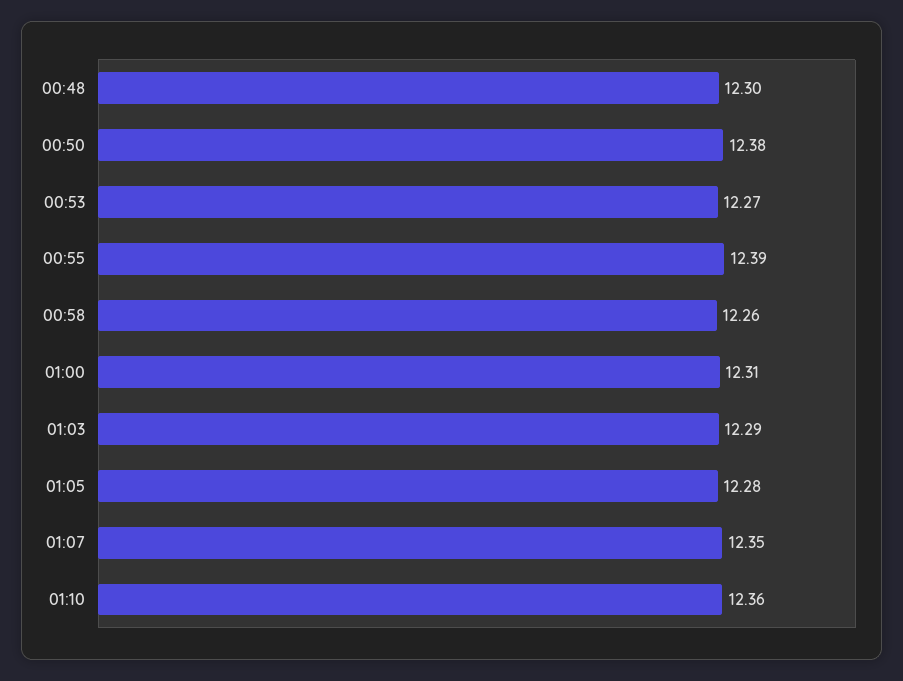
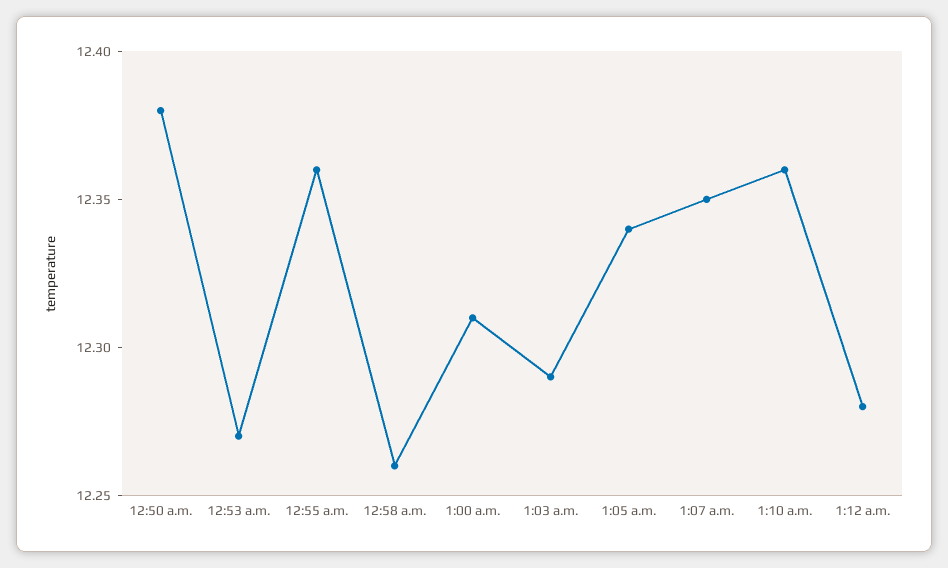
00:48: 12.3 -> none
00:55: 12.39 -> 12.36
01:05: 12.28 -> 12.34
1:12 a.m.: none -> 12.28

